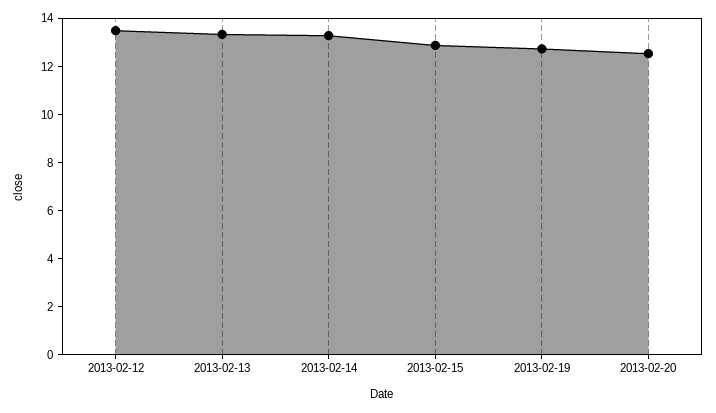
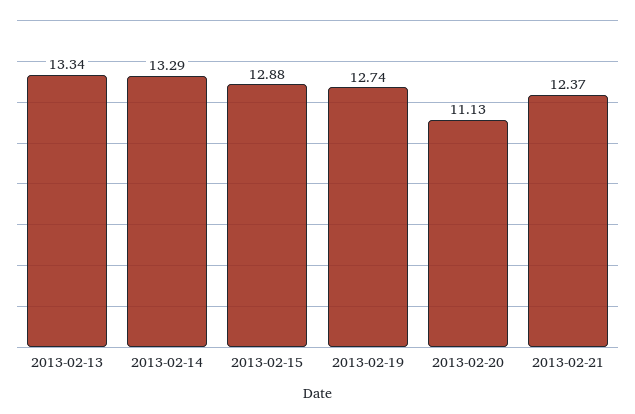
2013-02-12: 13.5 -> none
2013-02-20: 12.5 -> 11.13
2013-02-21: none -> 12.37

